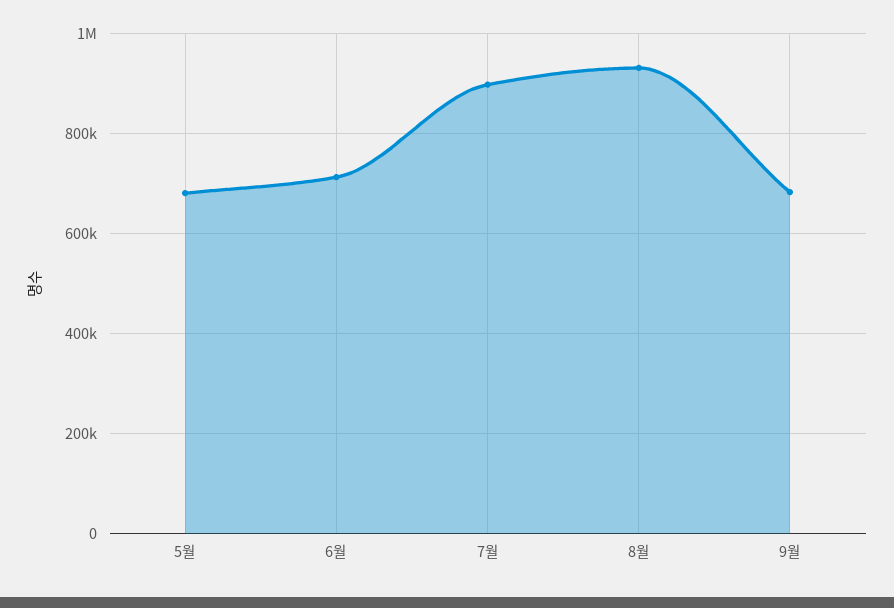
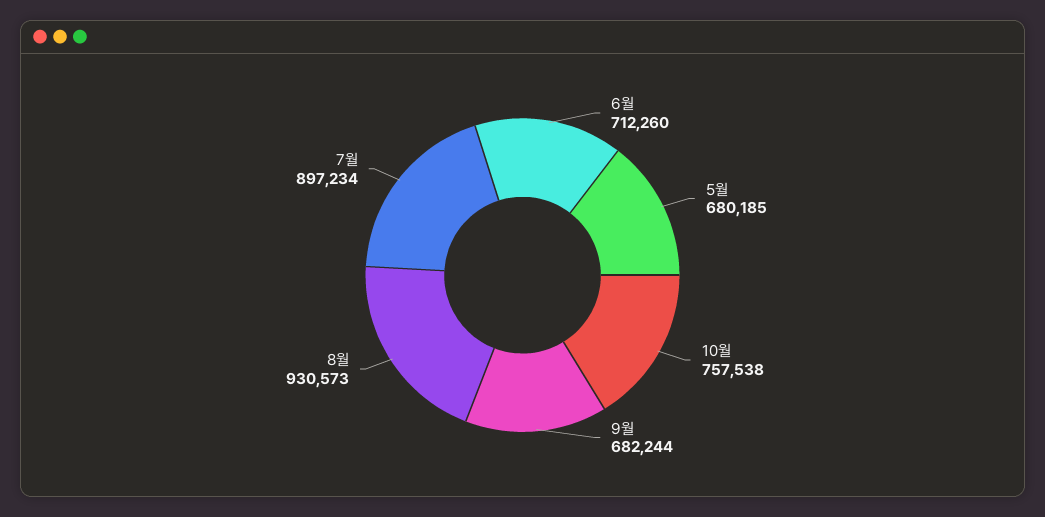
10월: none -> 757538

